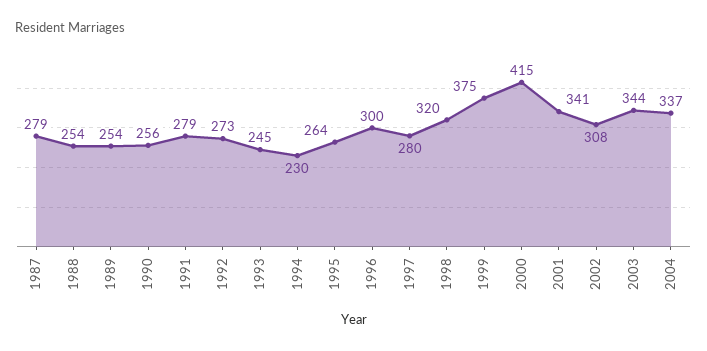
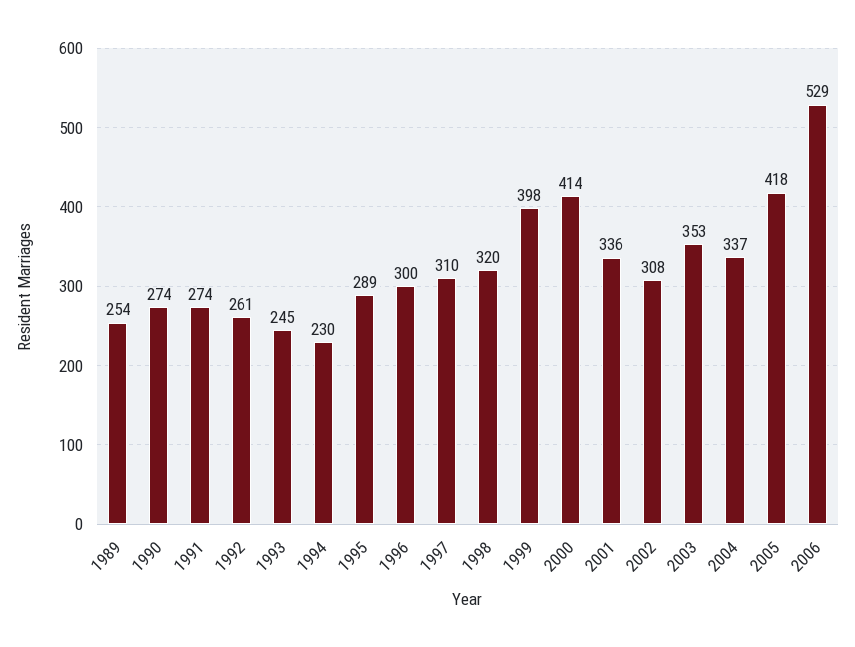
1987: 279 -> none
1988: 254 -> none
1990: 256 -> 274
1991: 279 -> 274
1992: 273 -> 261
1995: 264 -> 289
1997: 280 -> 310
1999: 375 -> 398
2000: 415 -> 414
2001: 341 -> 336
2003: 344 -> 353
2005: none -> 418
2006: none -> 529

